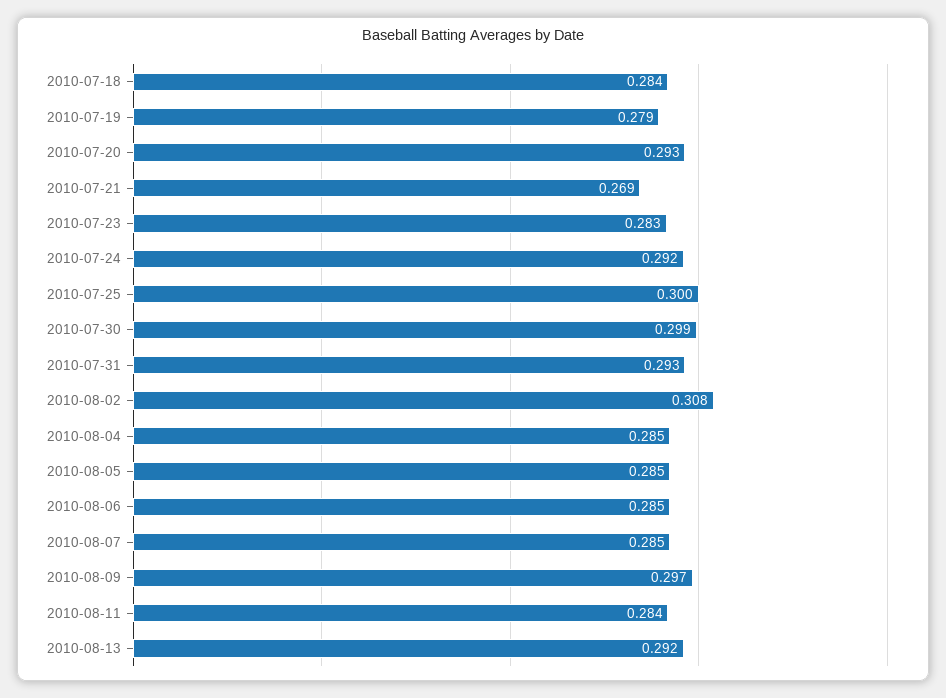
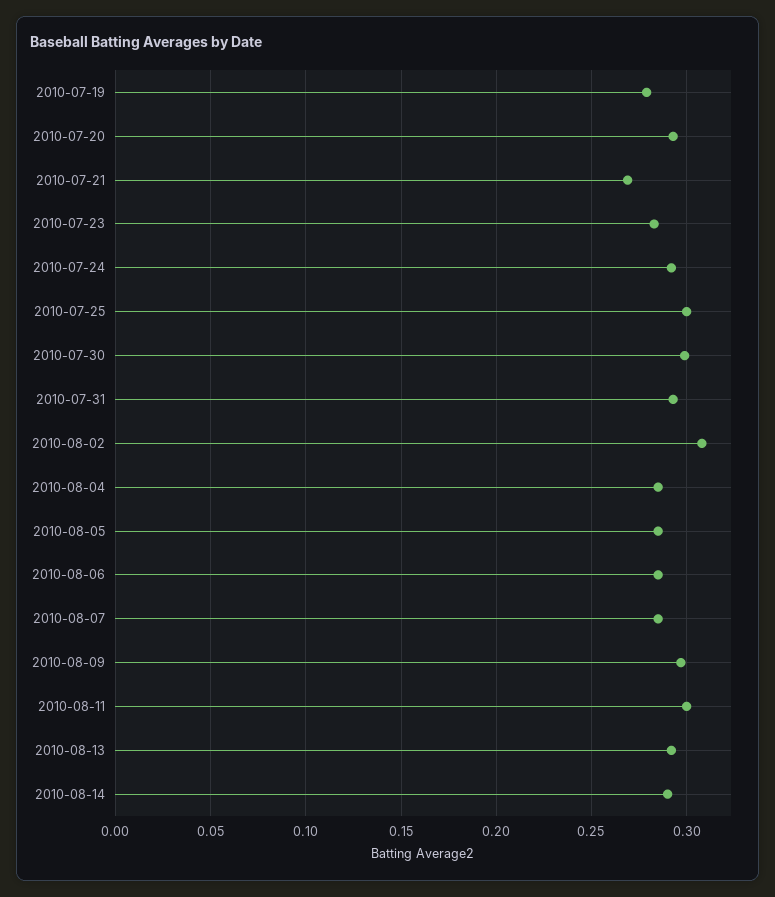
2010-07-18: 0.284 -> none
2010-08-11: 0.284 -> 0.3
2010-08-14: none -> 0.29

